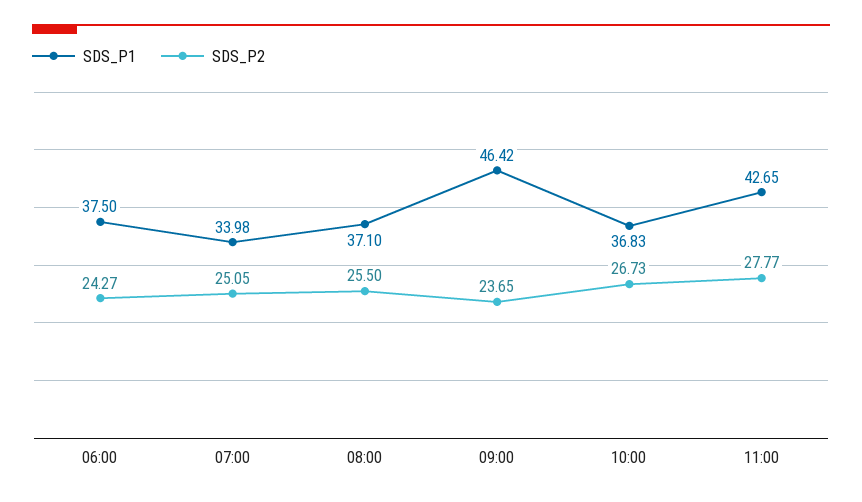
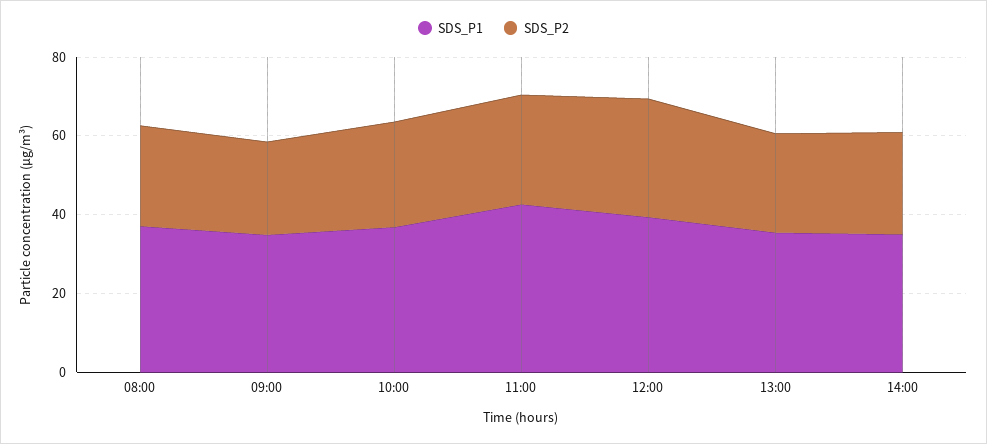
SDS_P1, 06:00: 37.5 -> none
SDS_P2, 06:00: 24.27 -> none
SDS_P1, 07:00: 33.98 -> none
SDS_P2, 07:00: 25.05 -> none
SDS_P1, 09:00: 46.42 -> 35
SDS_P1, 12:00: none -> 40
SDS_P2, 12:00: none -> 30
SDS_P1, 13:00: none -> 35
SDS_P2, 13:00: none -> 25
SDS_P1, 14:00: none -> 35
SDS_P2, 14:00: none -> 25

